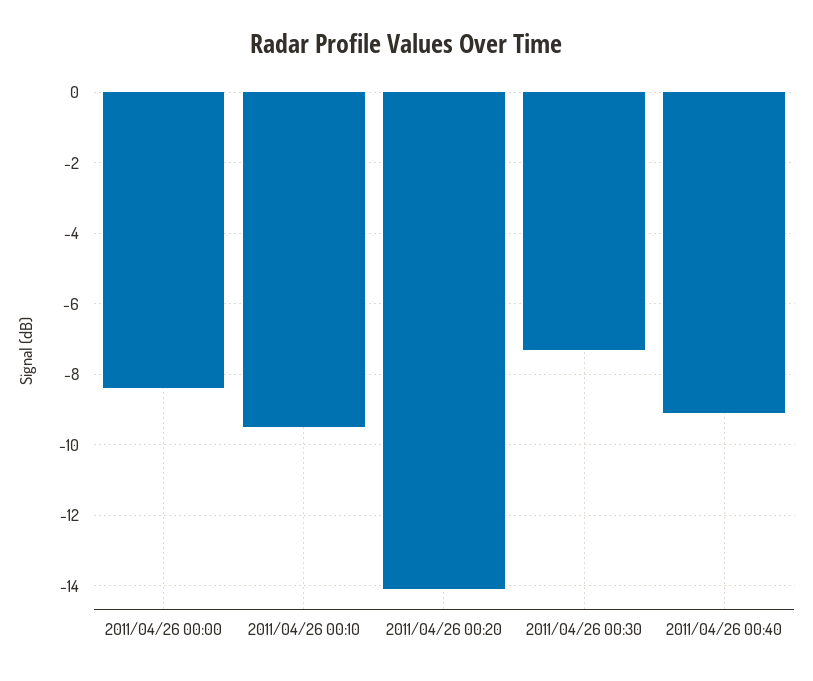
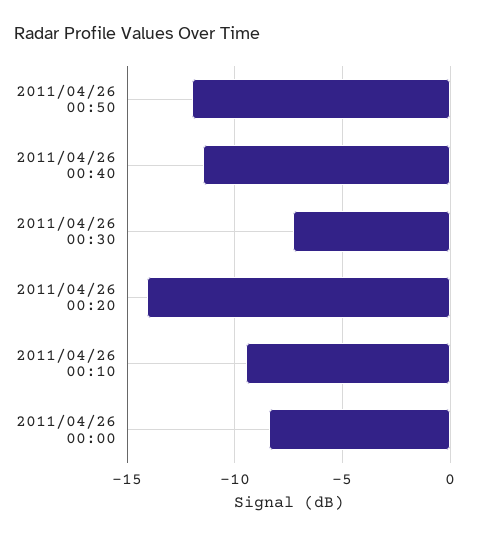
2011/04/26 00:40: -9 -> -11.5
2011/04/26 00:50: none -> -12

